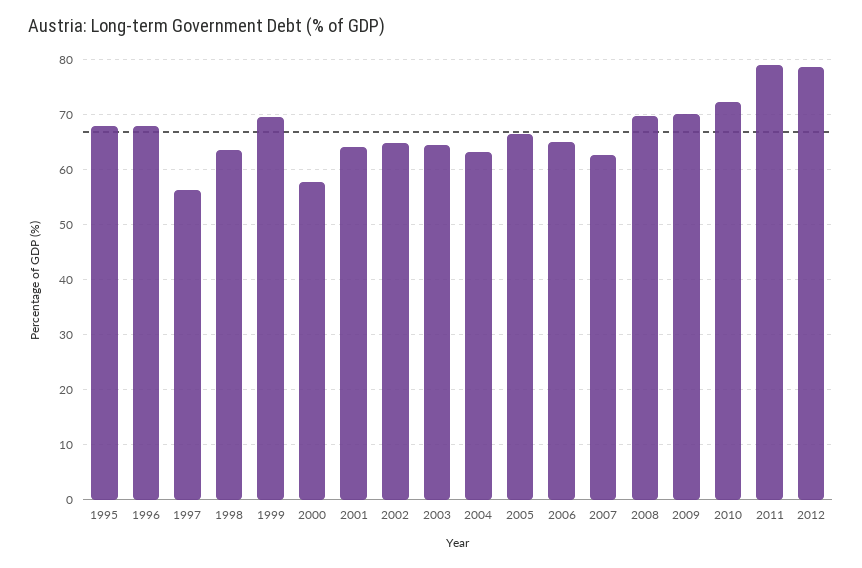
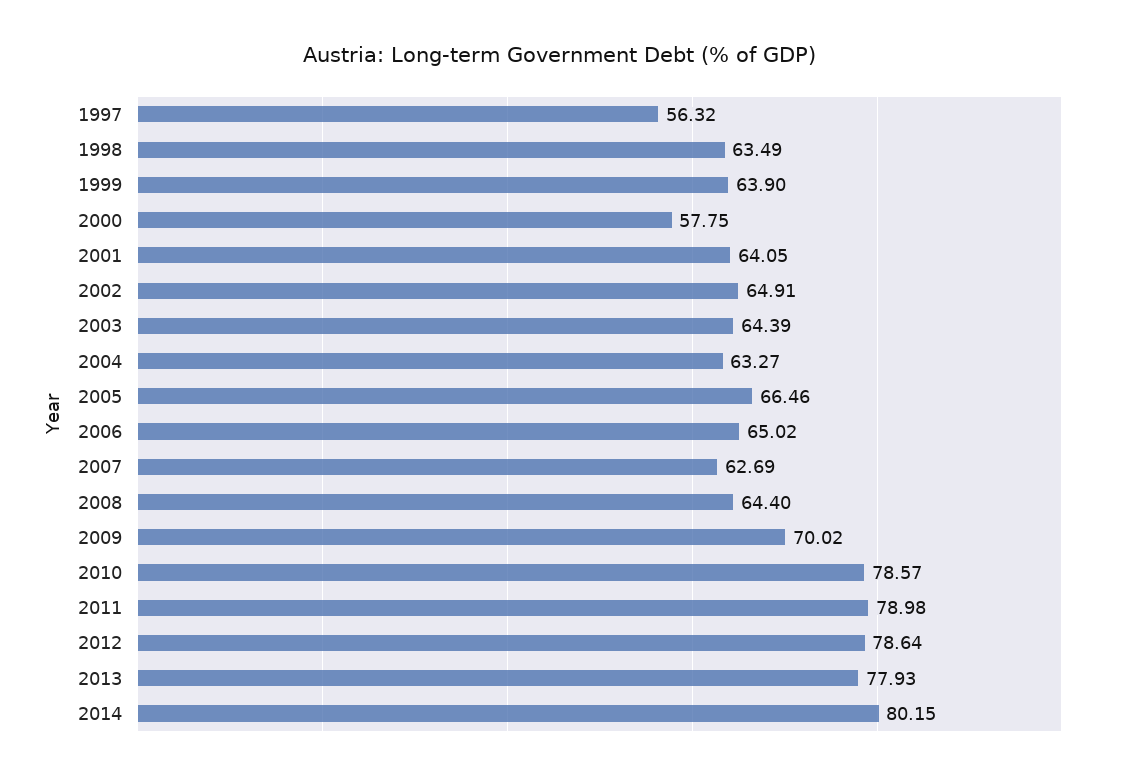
1995: 68 -> none
1996: 68 -> none
1999: 70 -> 63.9
2008: 70 -> 64.4
2010: 72 -> 78.57
2013: none -> 77.93
2014: none -> 80.15

